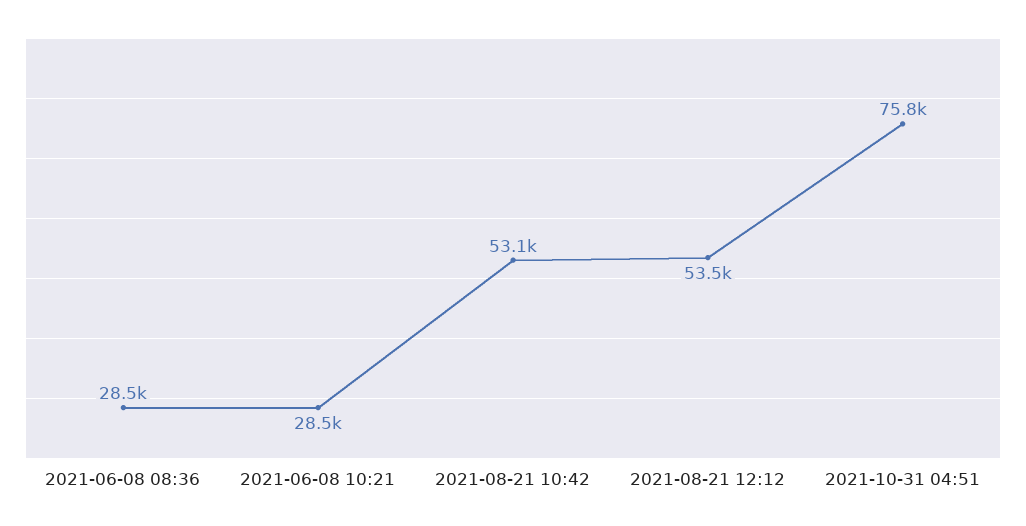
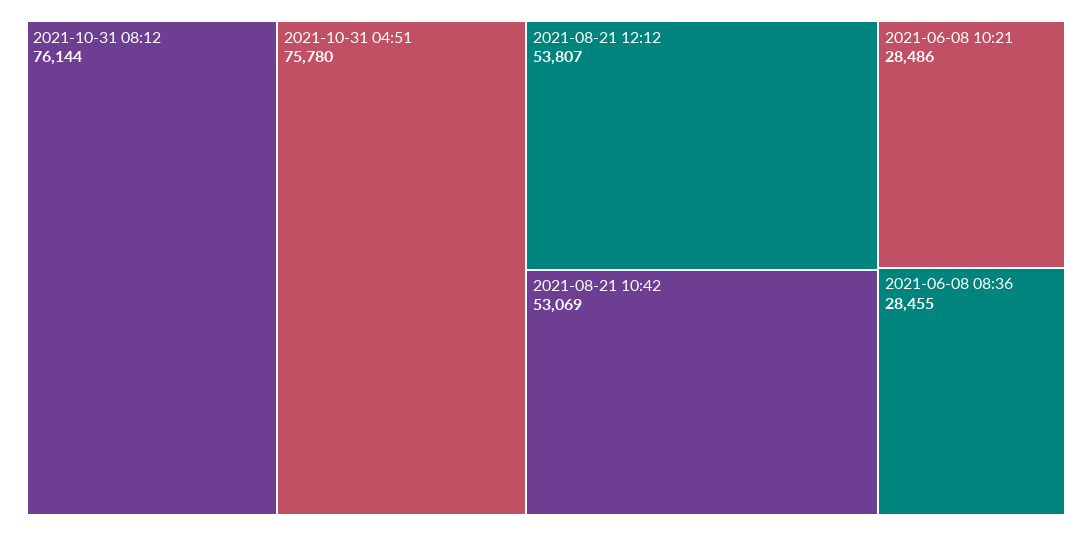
2021-08-21 12:12: 53500 -> 53807
2021-10-31 08:12: none -> 76144

